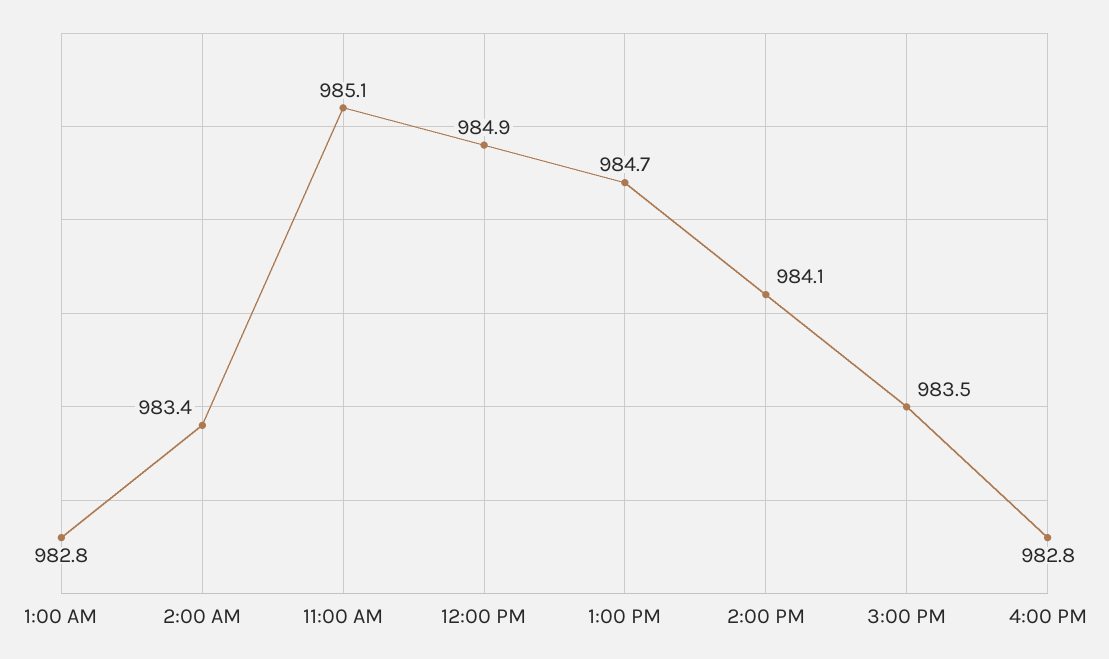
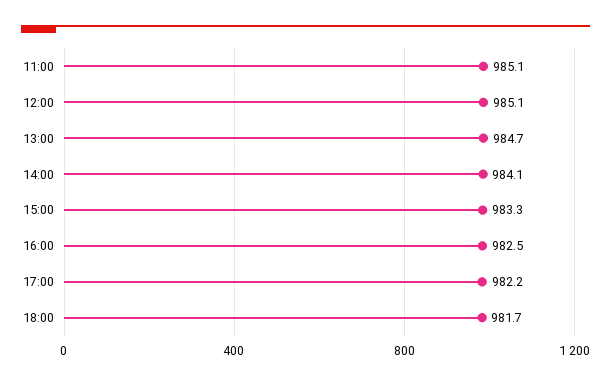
1:00 AM: 982.8 -> none
2:00 AM: 983.4 -> none
12:00 PM: 984.9 -> 985.1
3:00 PM: 983.5 -> 983.3
4:00 PM: 982.8 -> 982.5
17:00: none -> 982.2
18:00: none -> 981.7

